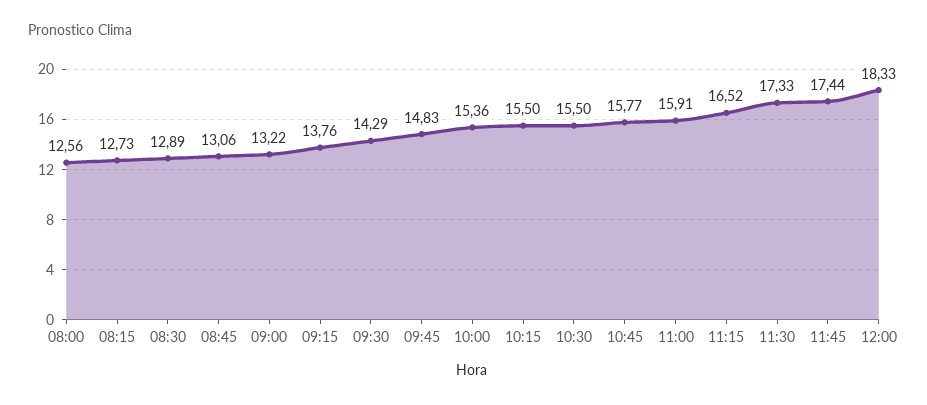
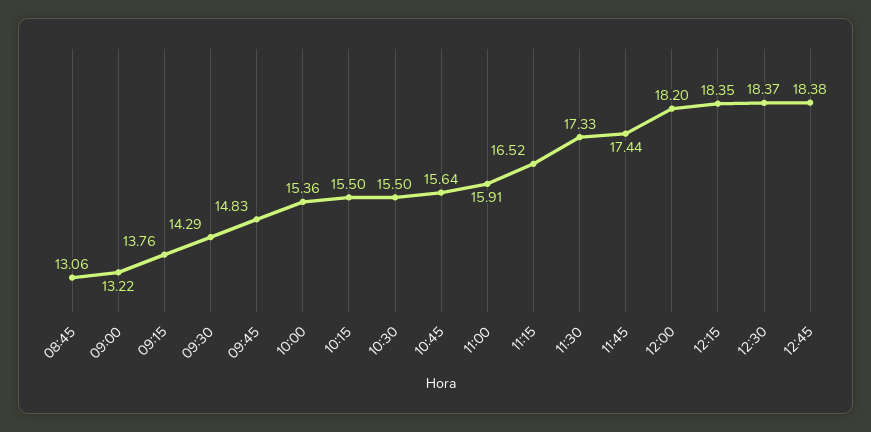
08:00: 12.56 -> none
08:15: 12.73 -> none
08:30: 12.89 -> none
10:45: 15.77 -> 15.64
12:00: 18.33 -> 18.2
12:15: none -> 18.35
12:30: none -> 18.37
12:45: none -> 18.38

